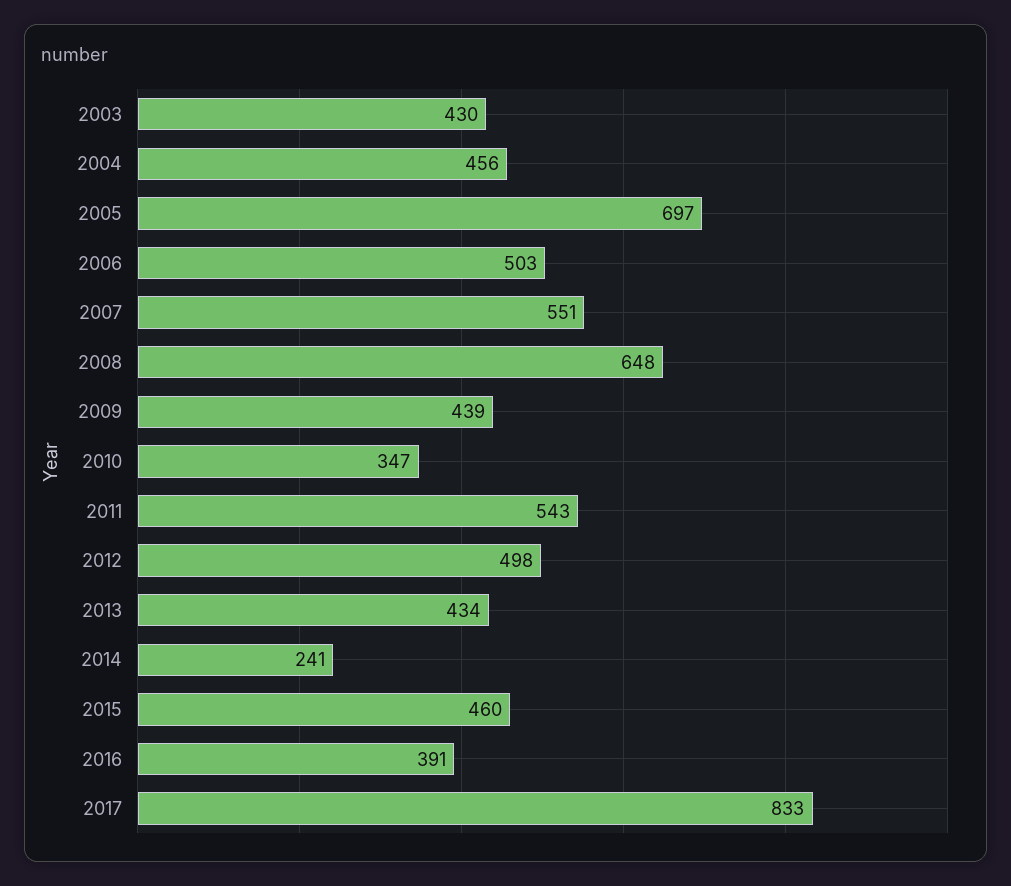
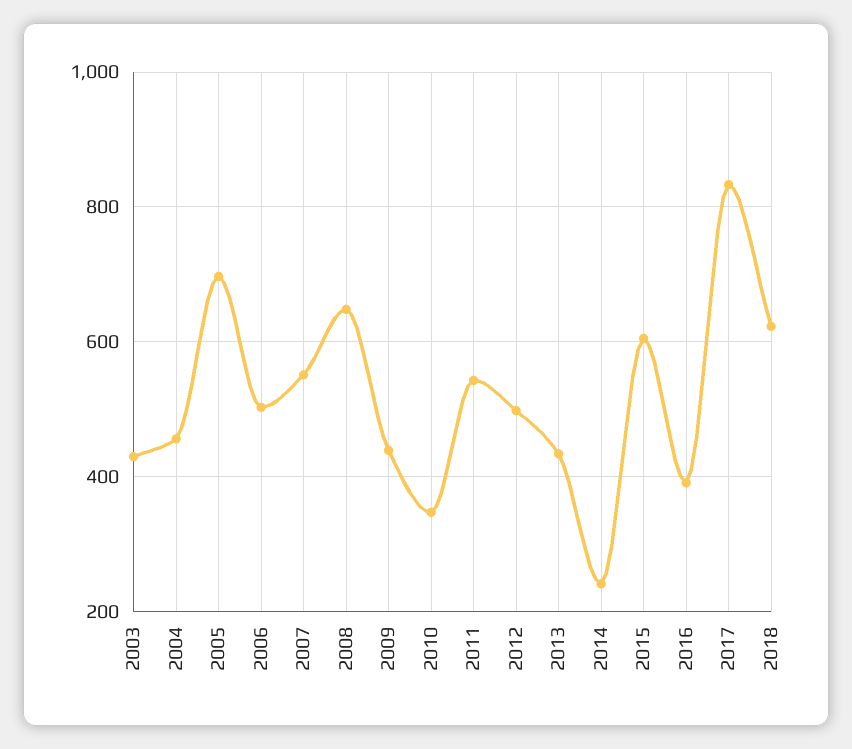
2015: 460 -> 600
2018: none -> 620

